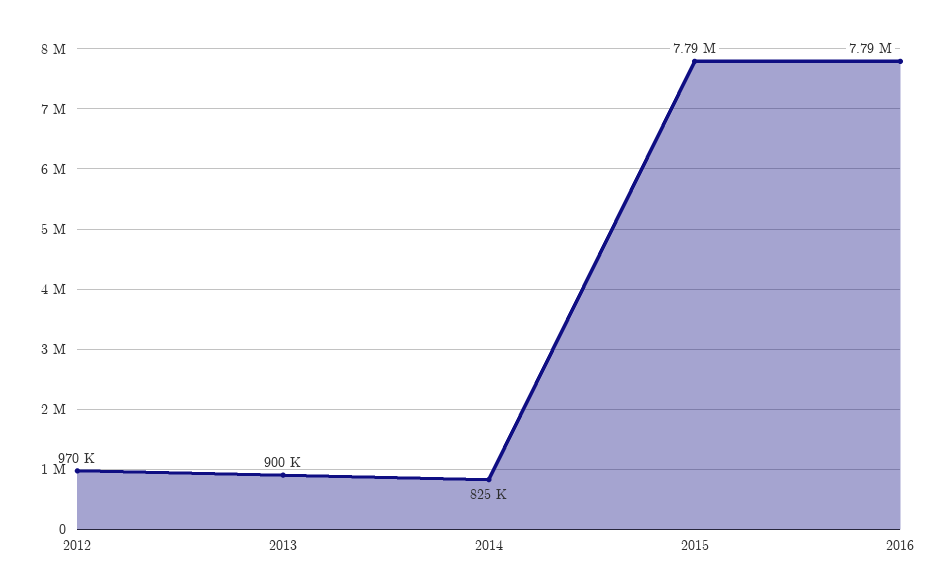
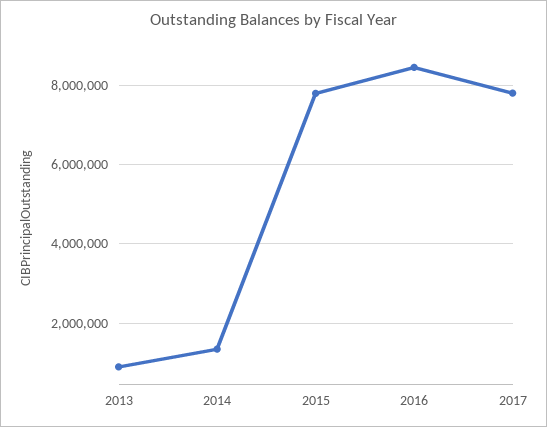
2012: 970000 -> none
2014: 825000 -> 1400000
2016: 7790000 -> 8400000
2017: none -> 7800000

